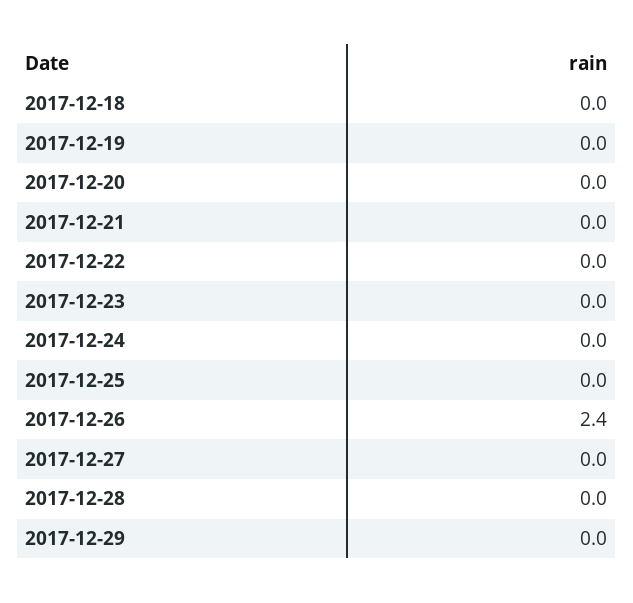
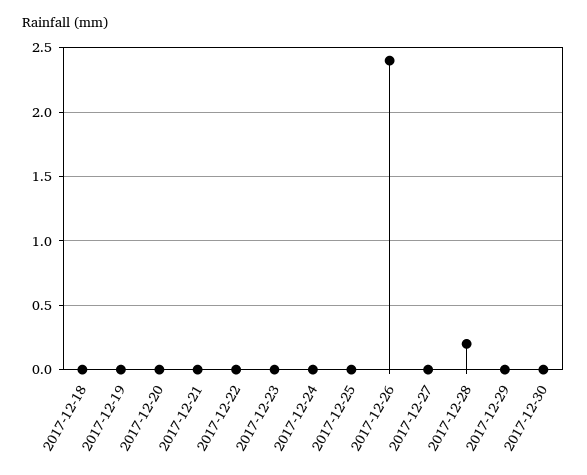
2017-12-28: 0 -> 0.2
2017-12-30: none -> 0

